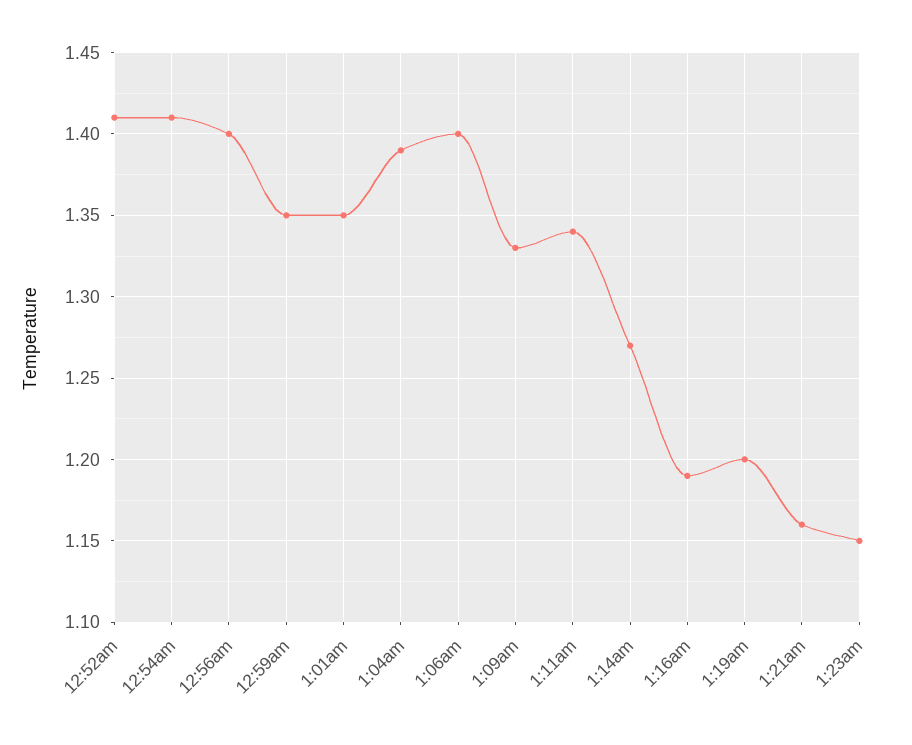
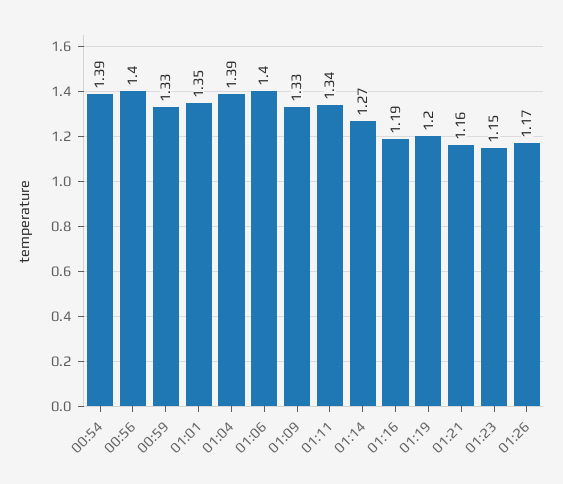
12:52am: 1.41 -> none
12:54am: 1.41 -> 1.39
12:59am: 1.35 -> 1.33
01:26: none -> 1.17

